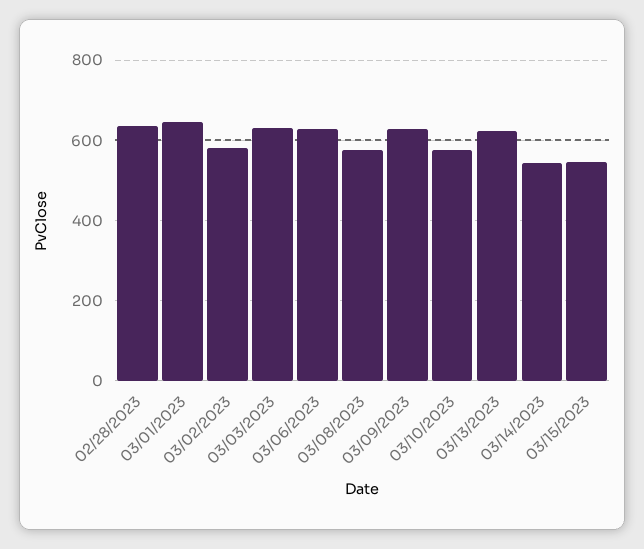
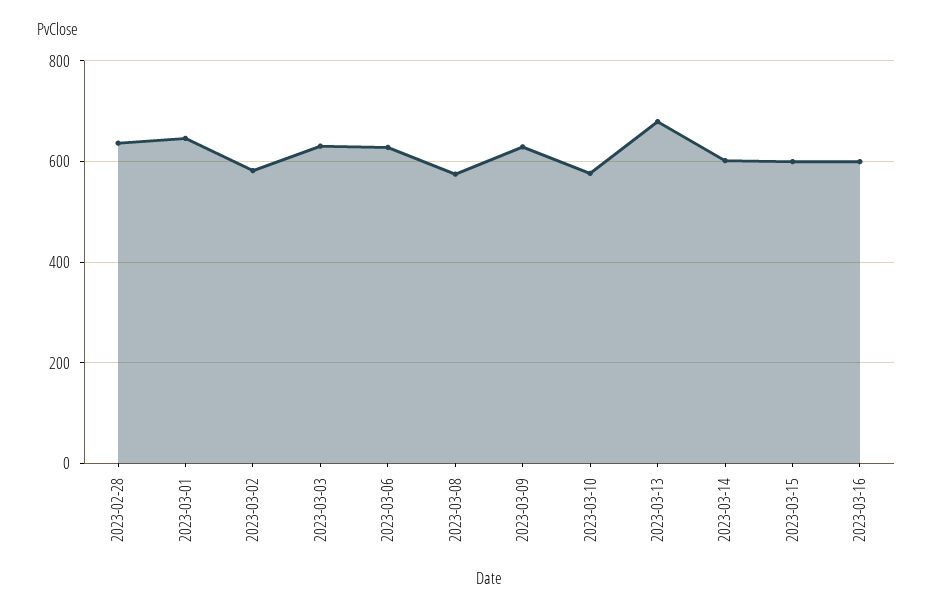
03/13/2023: 620 -> 680
03/14/2023: 540 -> 600
03/15/2023: 540 -> 600
2023-03-16: none -> 600

